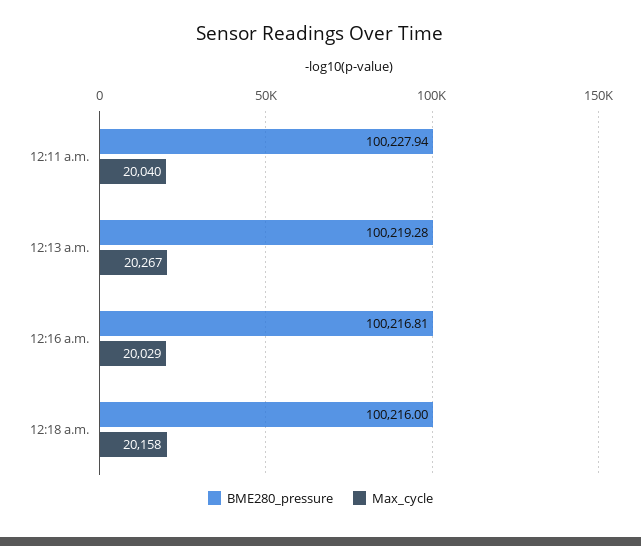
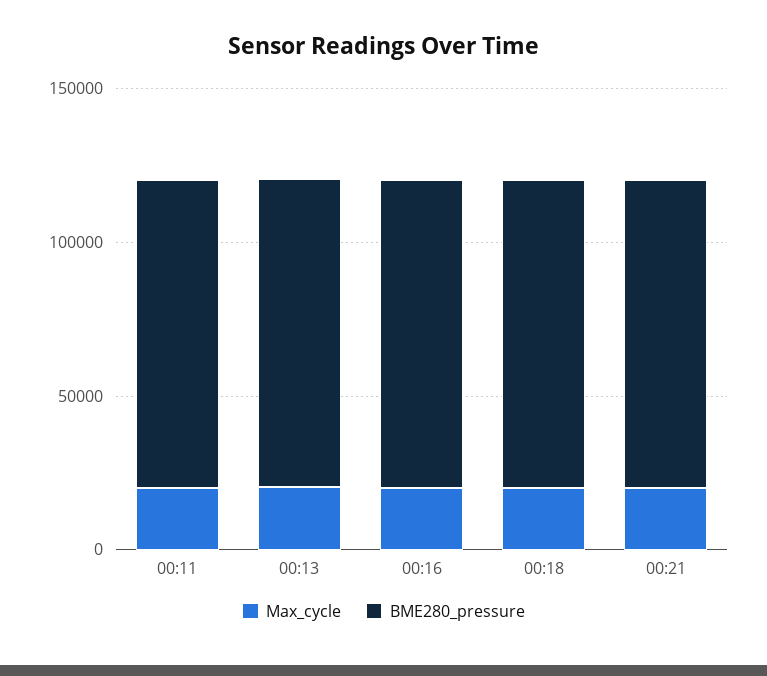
Max_cycle, 00:21: none -> 20000
BME280_pressure, 00:21: none -> 100000

